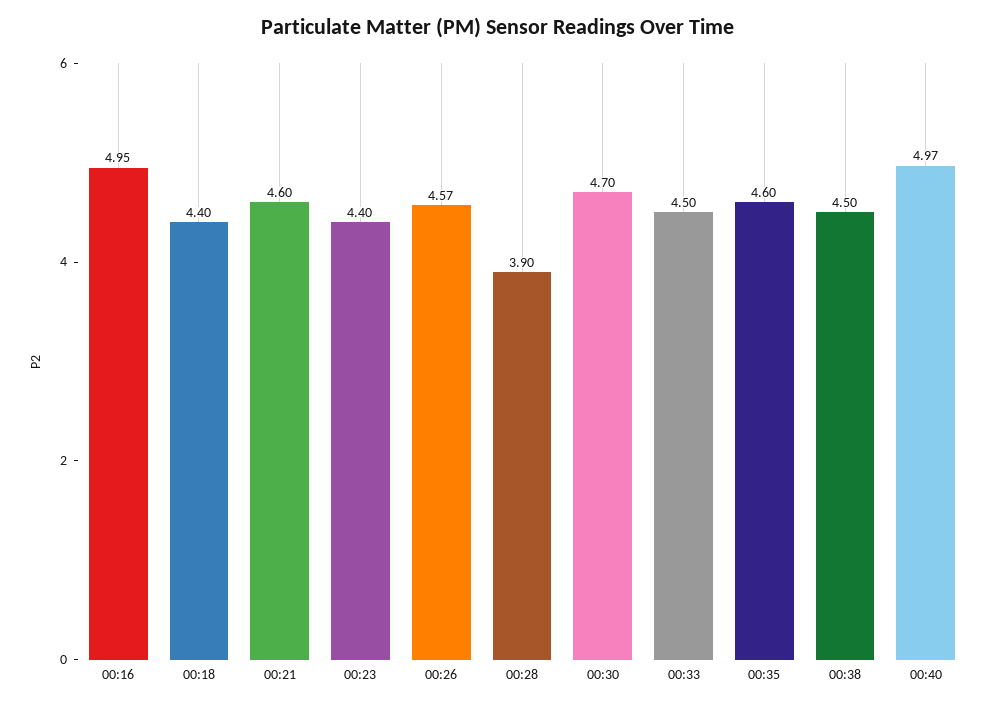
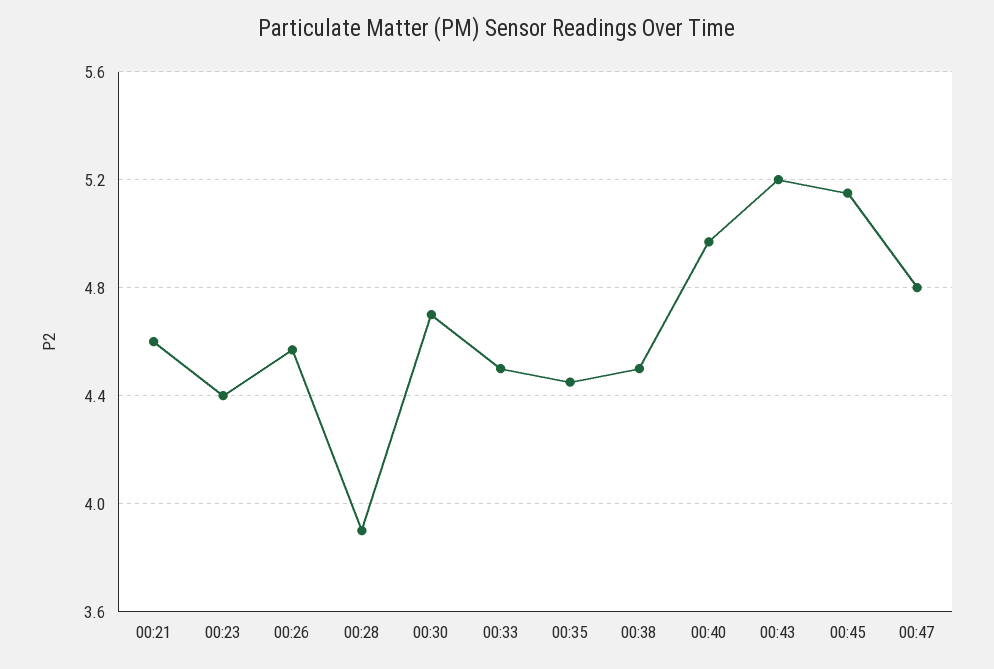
00:16: 4.95 -> none
00:18: 4.4 -> none
00:35: 4.6 -> 4.45
00:43: none -> 5.2
00:45: none -> 5.15
00:47: none -> 4.8

